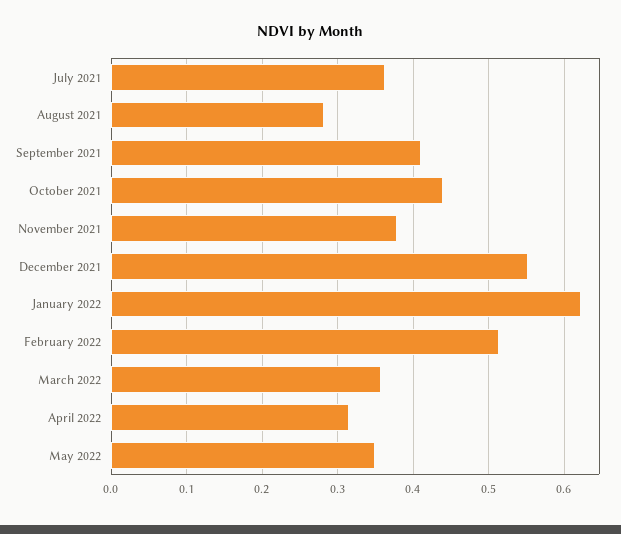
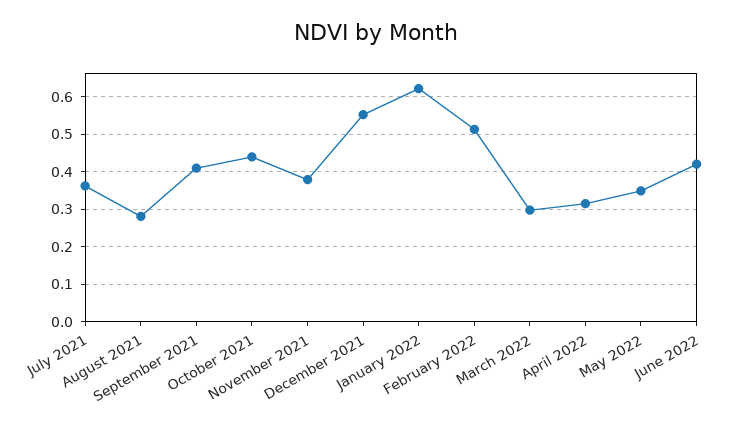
March 2022: 0.36 -> 0.3
June 2022: none -> 0.42

